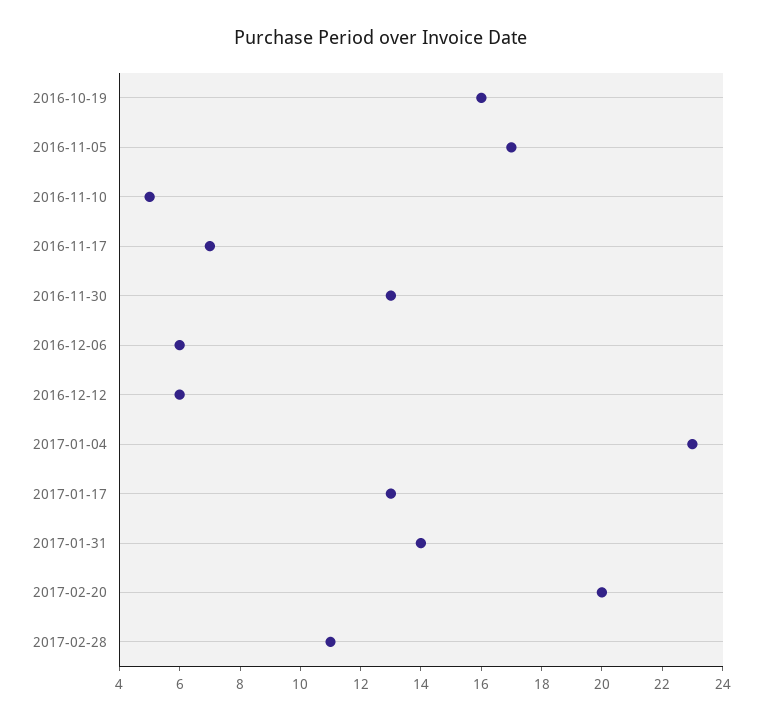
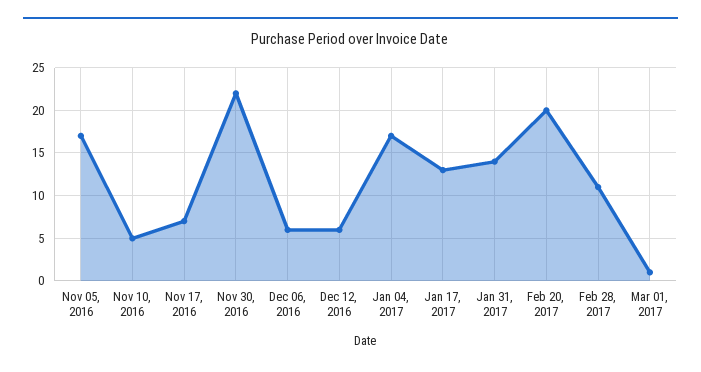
2016-10-19: 16 -> none
2016-11-30: 13 -> 22
2017-01-04: 23 -> 17
Mar 01, 2017: none -> 1

